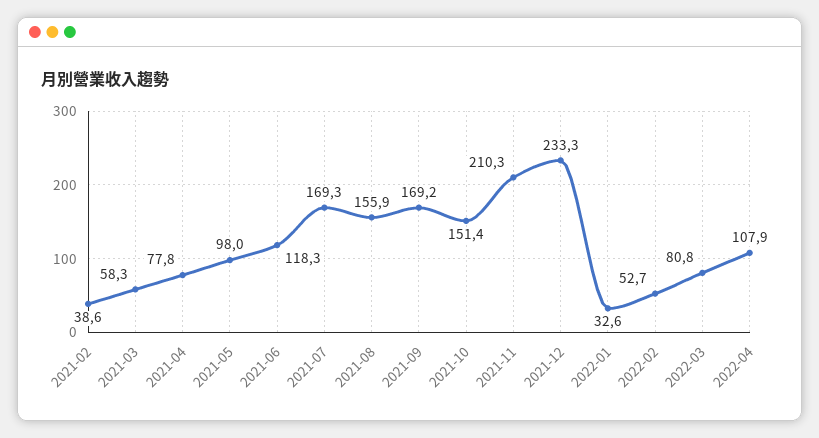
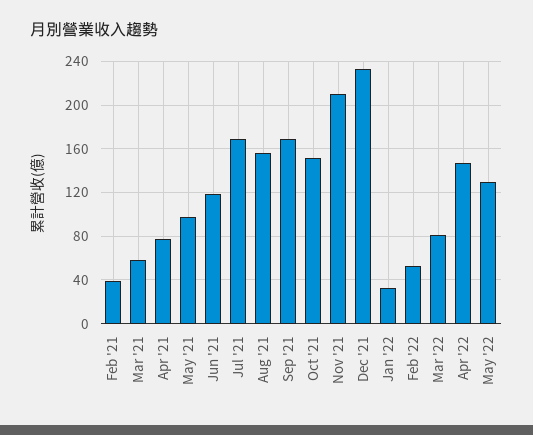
2022-04: 107.9 -> 150
May '22: none -> 130

